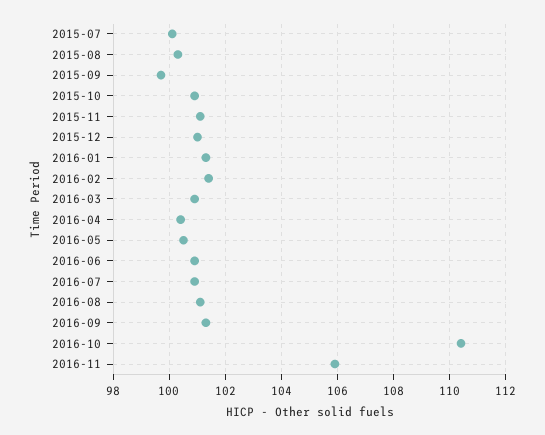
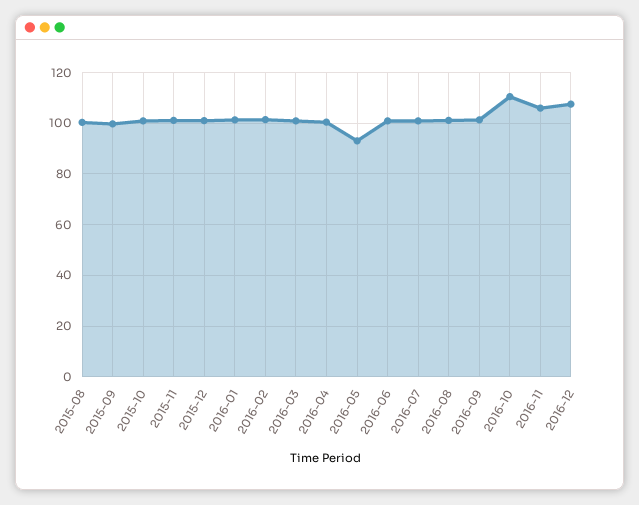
2015-07: 100 -> none
2016-05: 100.5 -> 92.5
2016-12: none -> 107.5

